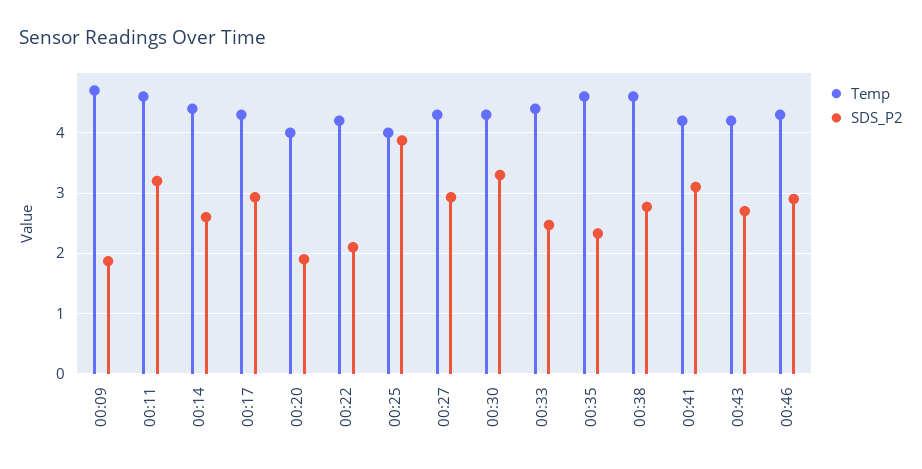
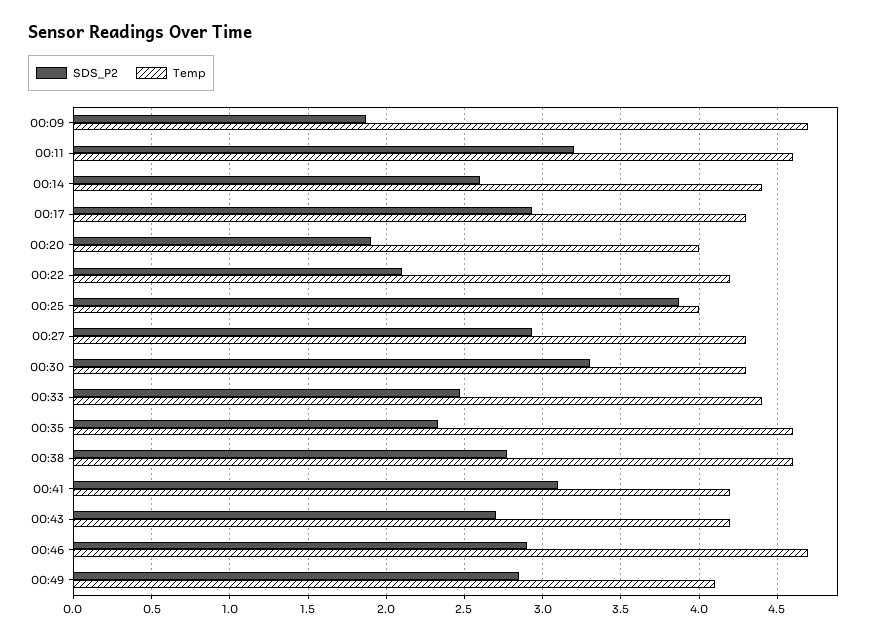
Temp, 00:46: 4.3 -> 4.7
SDS_P2, 00:49: none -> 2.85
Temp, 00:49: none -> 4.1

